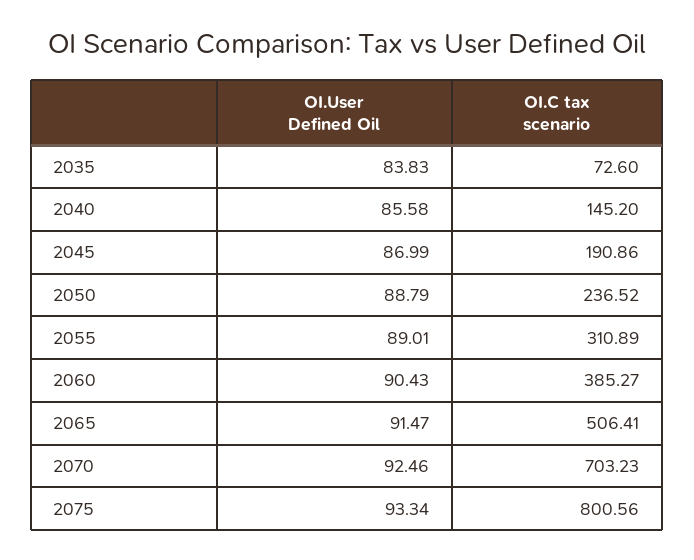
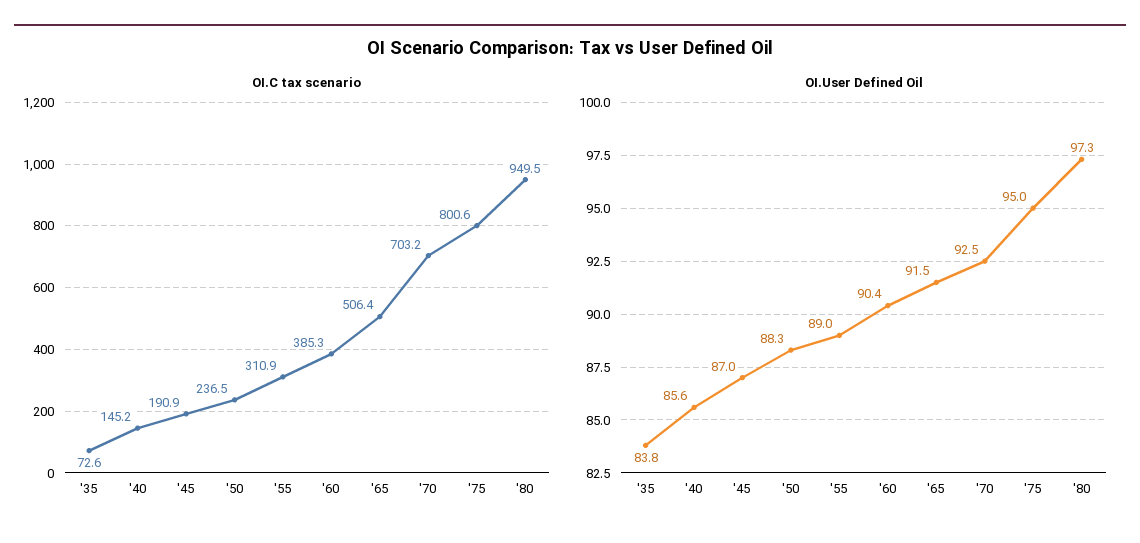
OI.User Defined Oil, 2050: 88.79 -> 88.3
OI.User Defined Oil, 2075: 93.34 -> 95
OI.C tax scenario, '80: none -> 949.5
OI.User Defined Oil, '80: none -> 97.3

